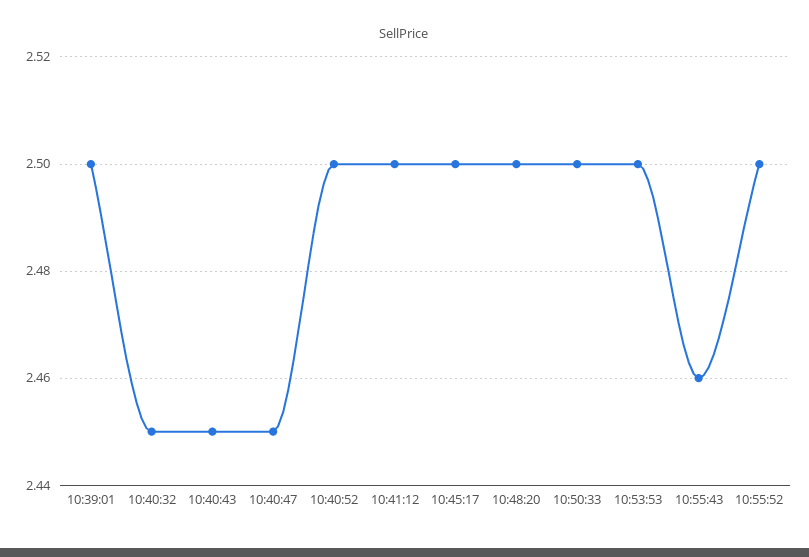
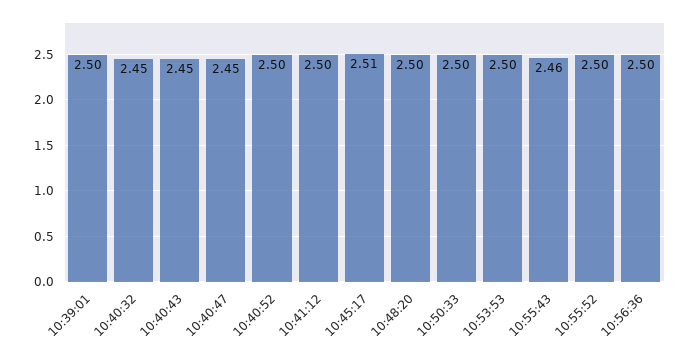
10:45:17: 2.5 -> 2.51
10:56:36: none -> 2.5

